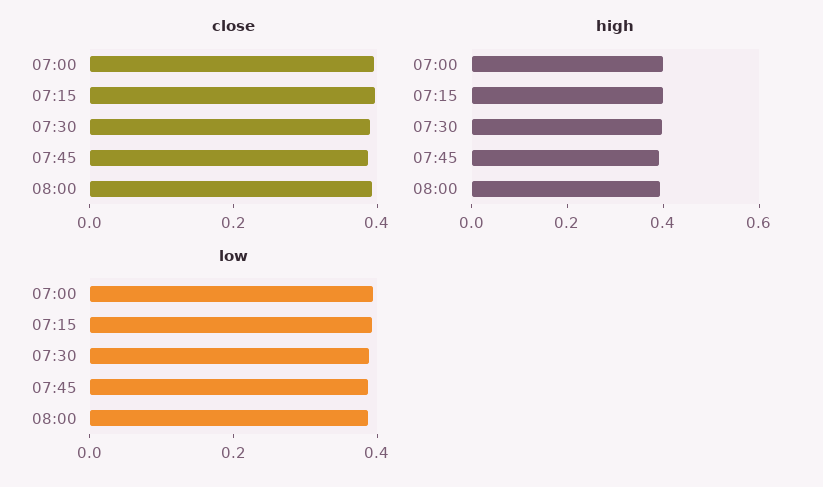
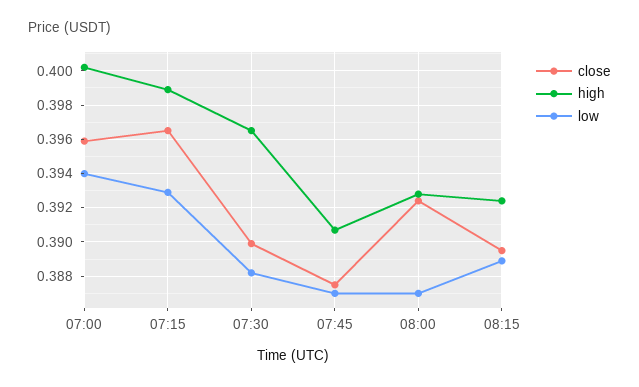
close, 08:15: none -> 0.3895
high, 08:15: none -> 0.3925
low, 08:15: none -> 0.389

